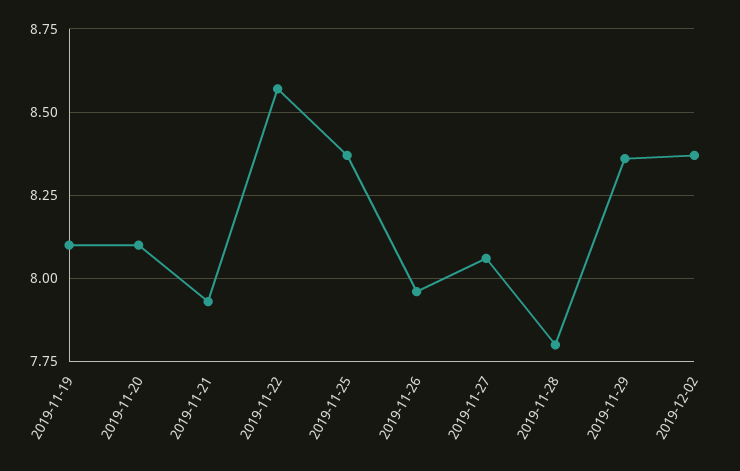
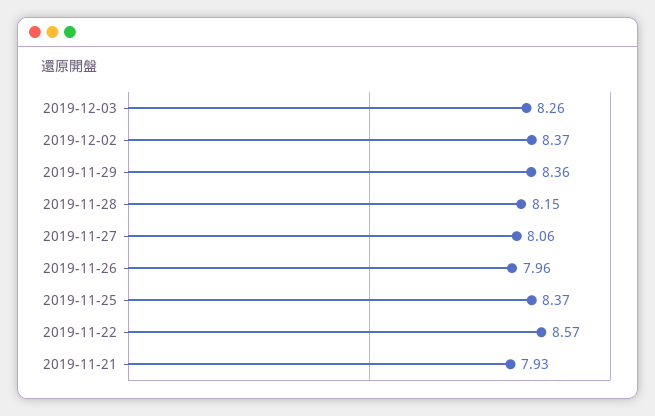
2019-11-19: 8.1 -> none
2019-11-20: 8.1 -> none
2019-11-28: 7.8 -> 8.15
2019-12-03: none -> 8.26

